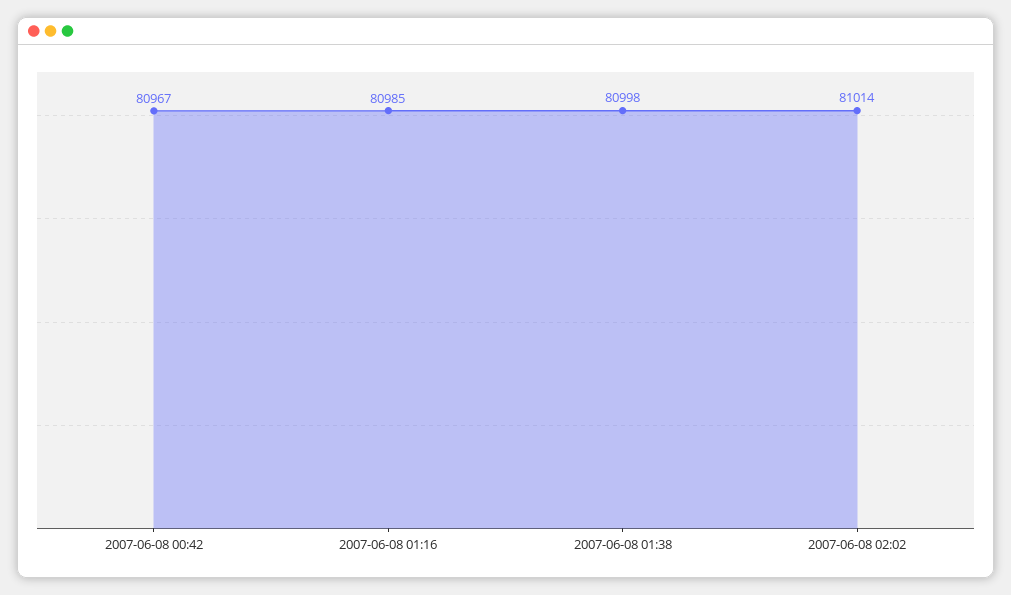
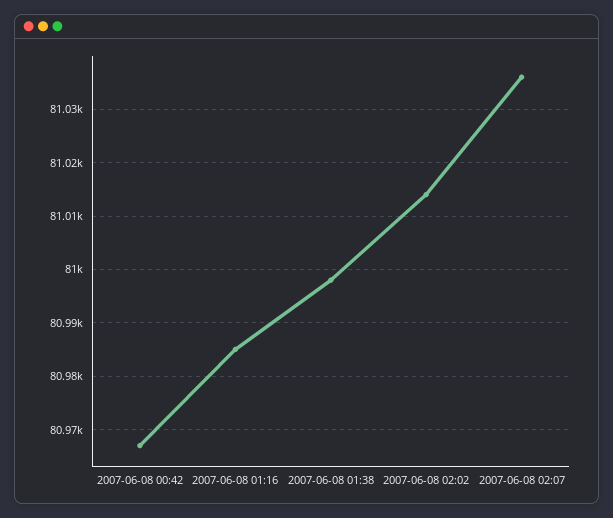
2007-06-08 02:07: none -> 81035

